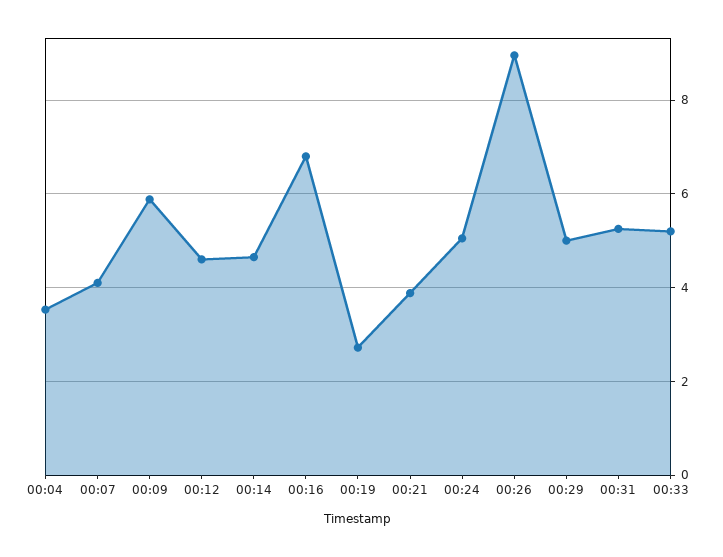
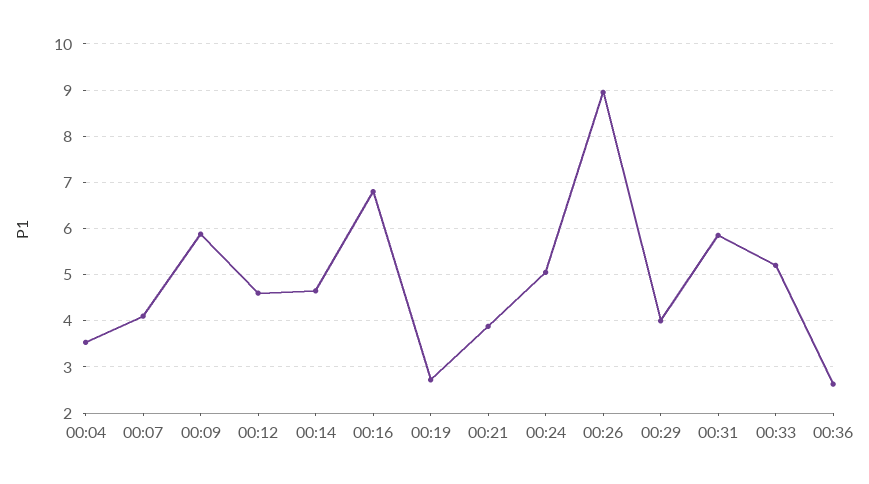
00:29: 5 -> 4
00:31: 5.2 -> 5.8
00:36: none -> 2.6

